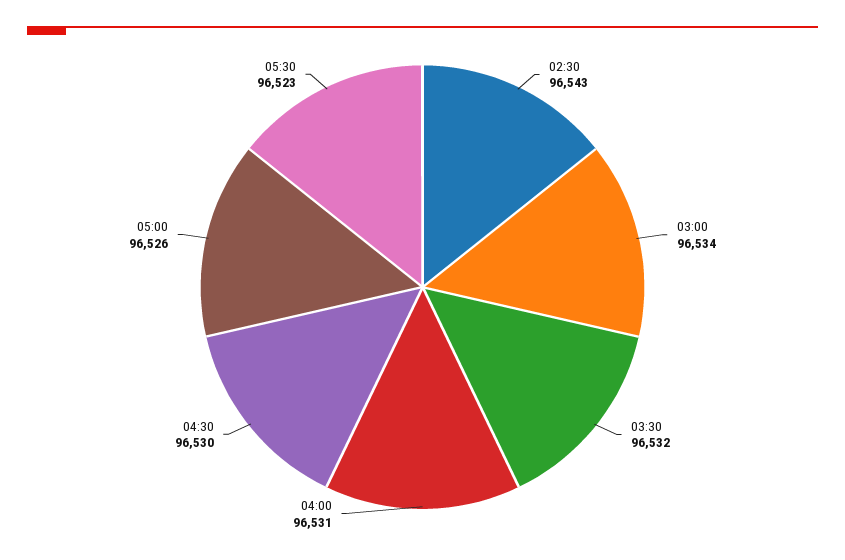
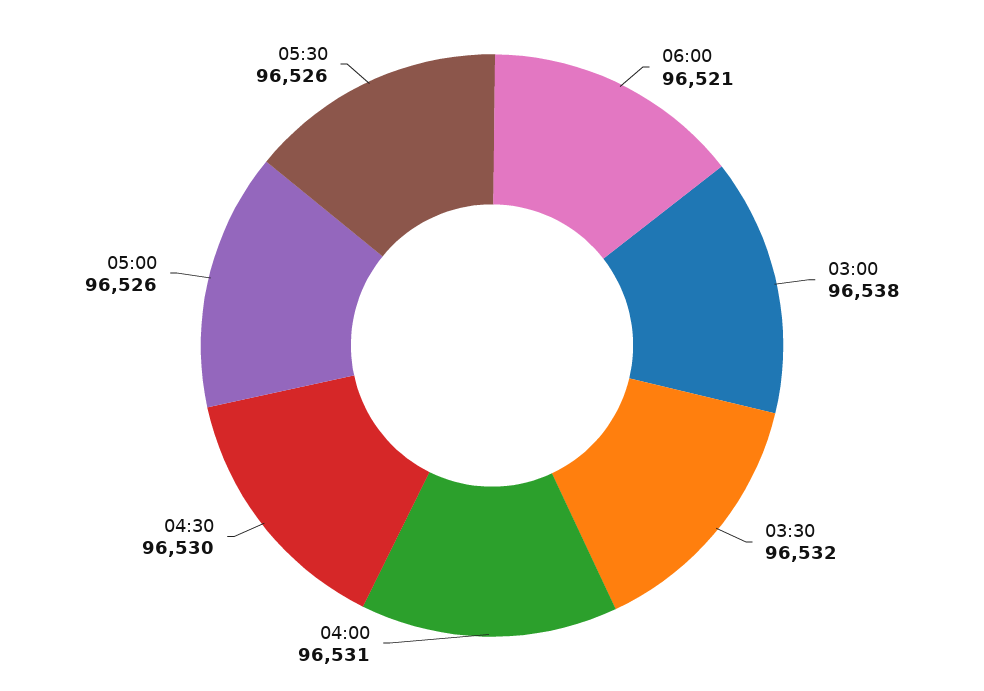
02:30: 96543 -> none
03:00: 96534 -> 96538
05:30: 96523 -> 96526
06:00: none -> 96521

